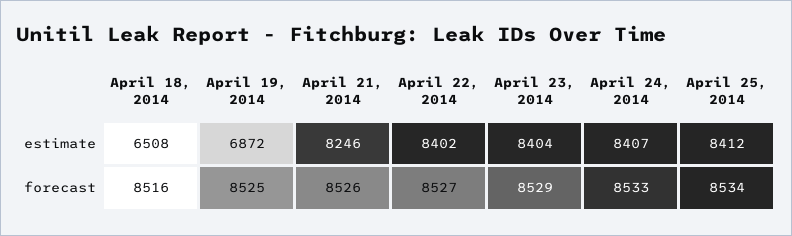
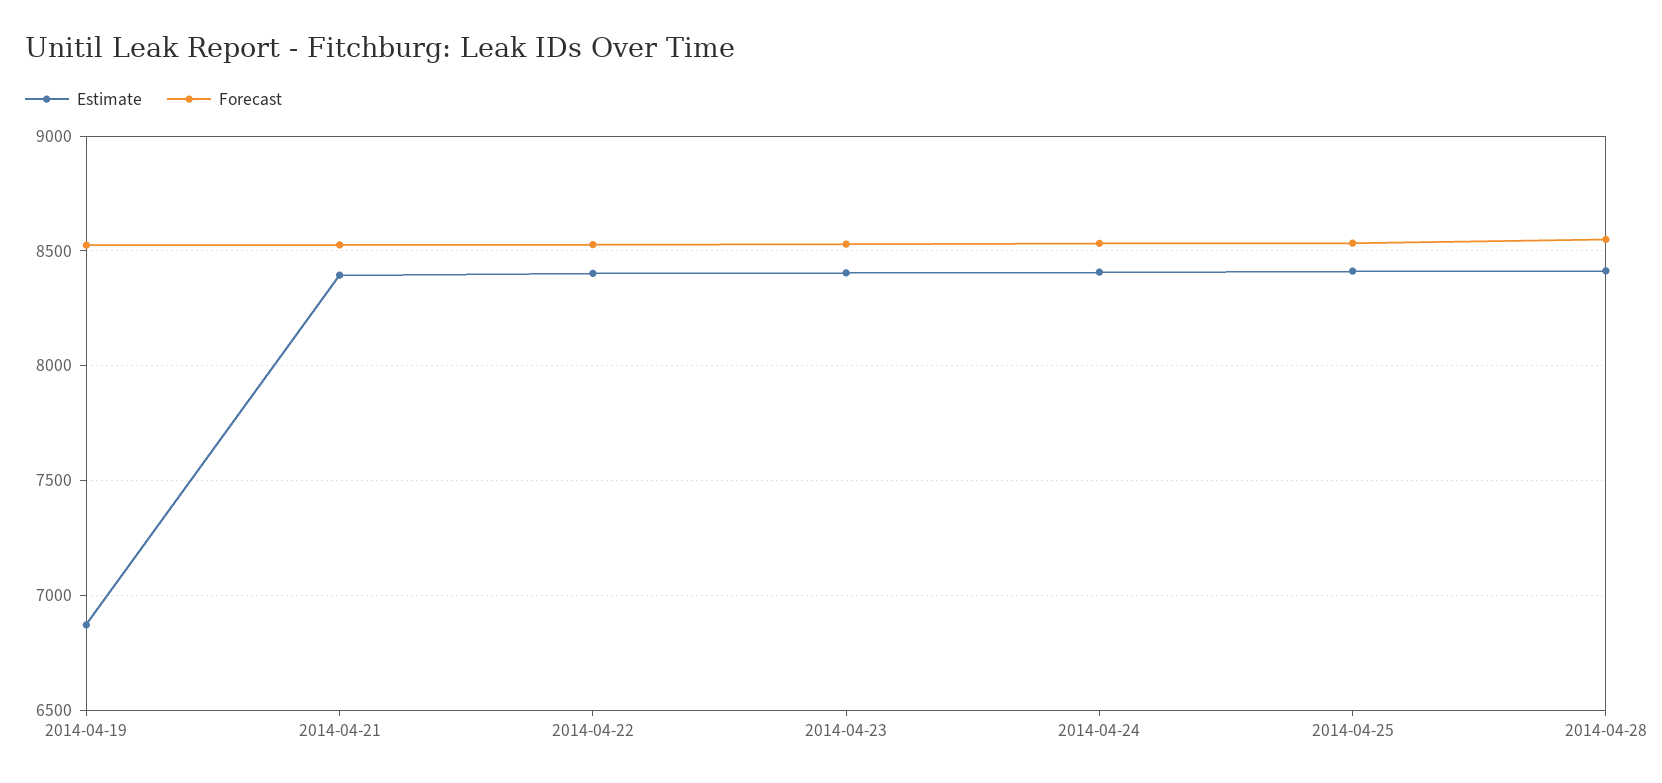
estimate, April 18, 2014: 6508 -> none
estimate, April 21, 2014: 8246 -> 8400
forecast, April 18, 2014: 8516 -> none
estimate, 2014-04-28: none -> 8400
forecast, 2014-04-28: none -> 8550

